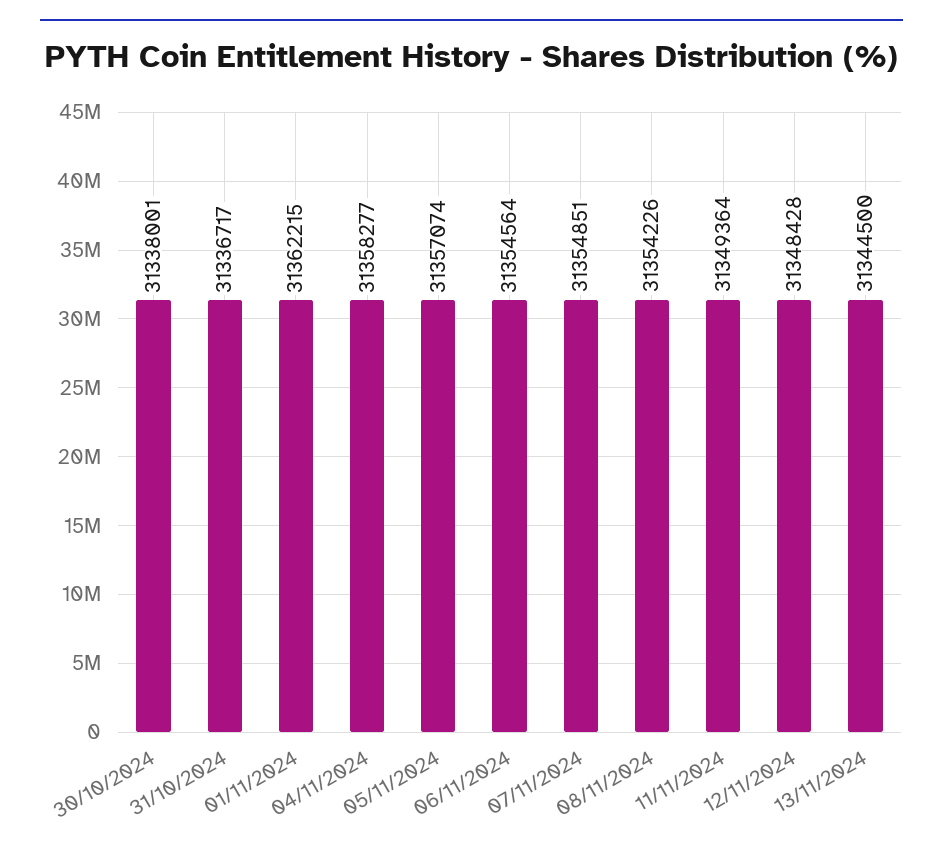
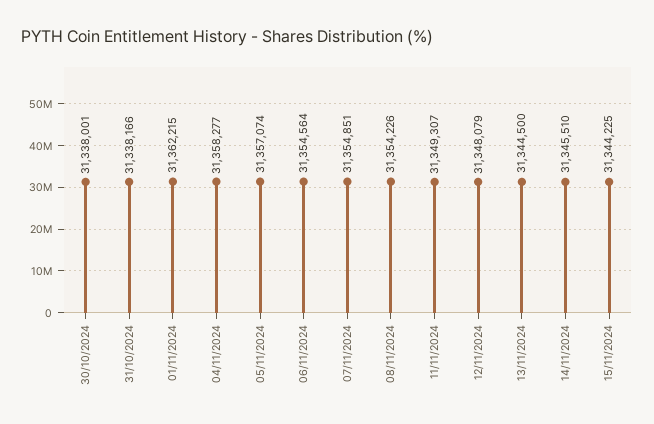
31/10/2024: 31336717 -> 31338166
11/11/2024: 31349364 -> 31349307
12/11/2024: 31348428 -> 31348079
14/11/2024: none -> 31345510
15/11/2024: none -> 31344225

